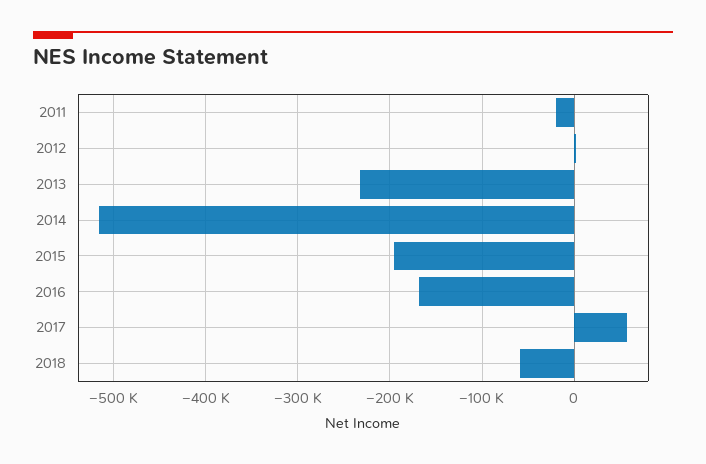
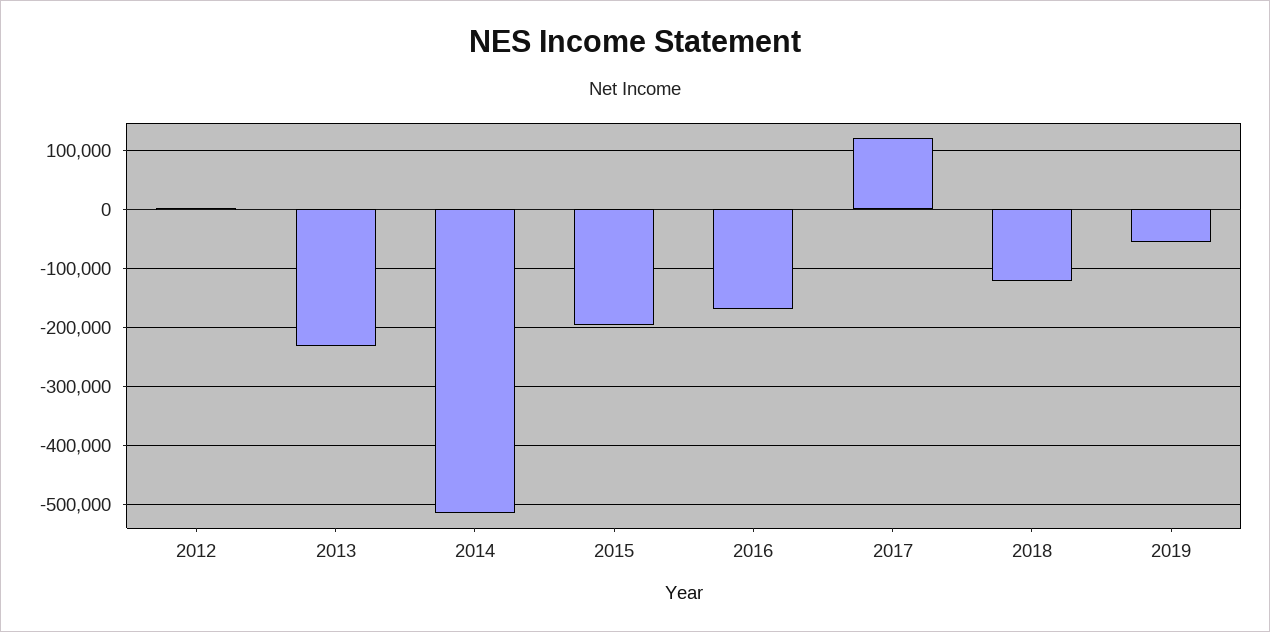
2011: -20000 -> none
2017: 60000 -> 120000
2018: -60000 -> -120000
2019: none -> -60000

